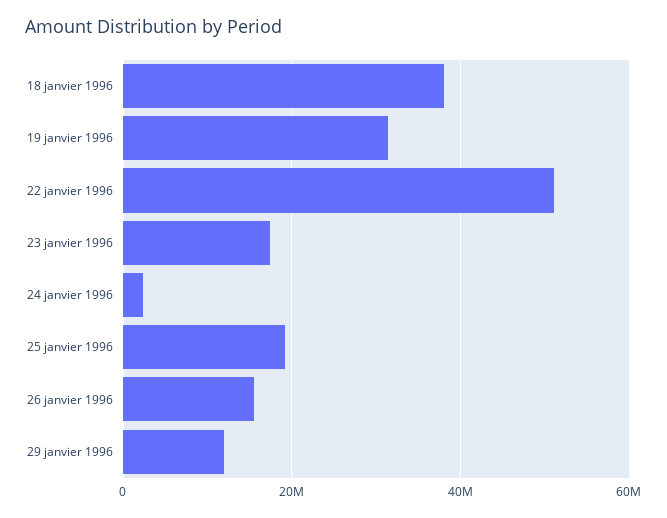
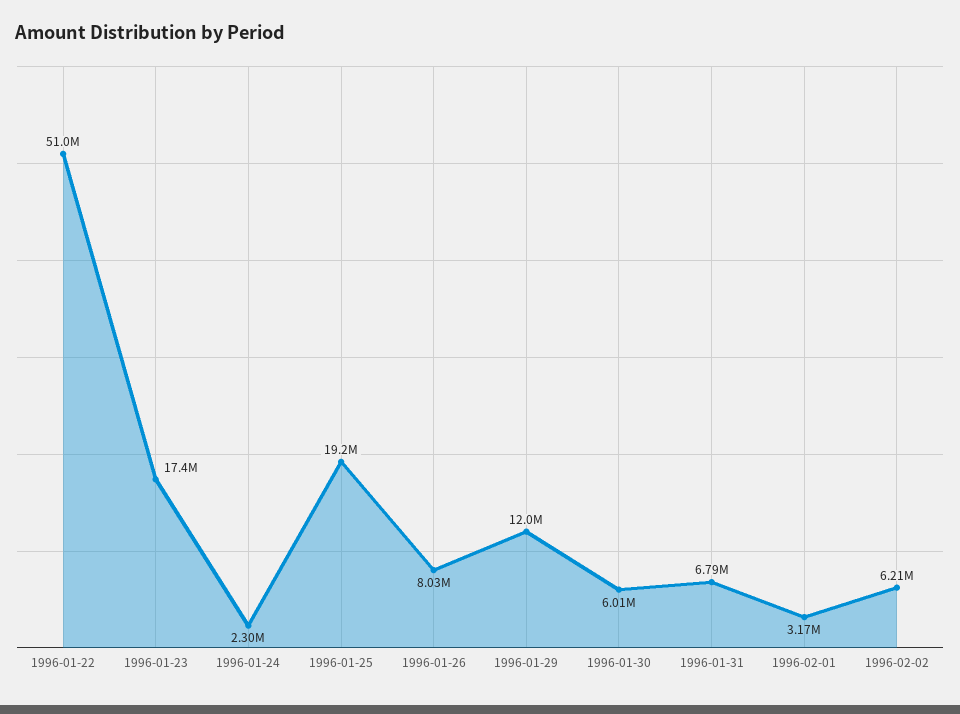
18 janvier 1996: 38000000 -> none
19 janvier 1996: 32000000 -> none
26 janvier 1996: 16000000 -> 8030000
1996-01-30: none -> 6010000
1996-01-31: none -> 6790000
1996-02-01: none -> 3170000
1996-02-02: none -> 6210000

